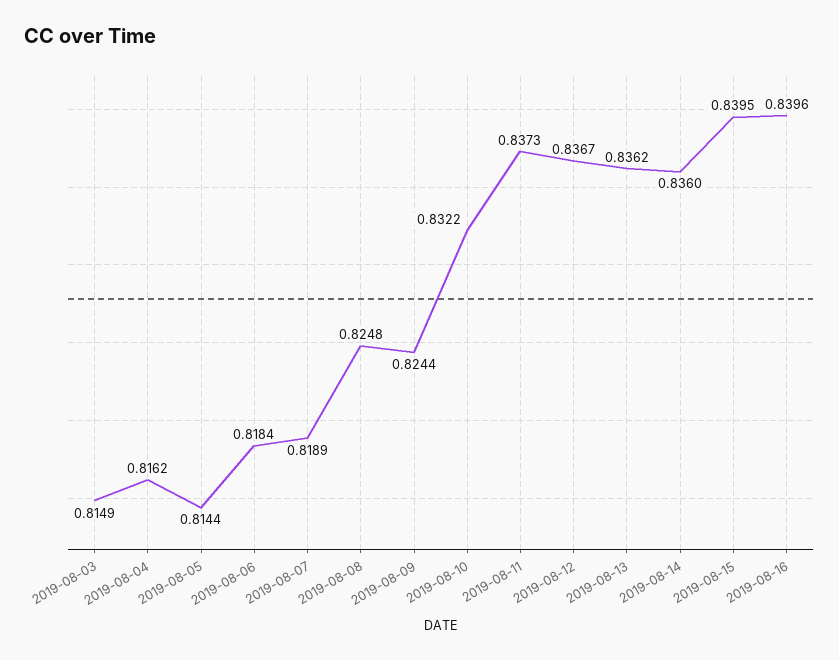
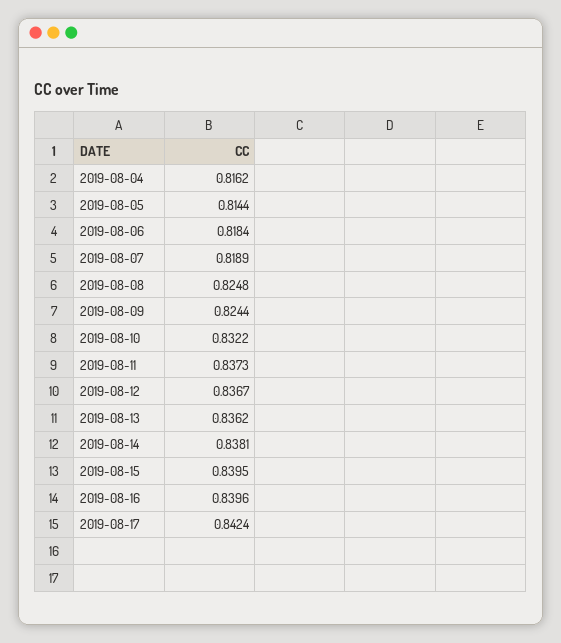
2019-08-03: 0.8149 -> none
2019-08-14: 0.836 -> 0.8381
2019-08-17: none -> 0.8424

